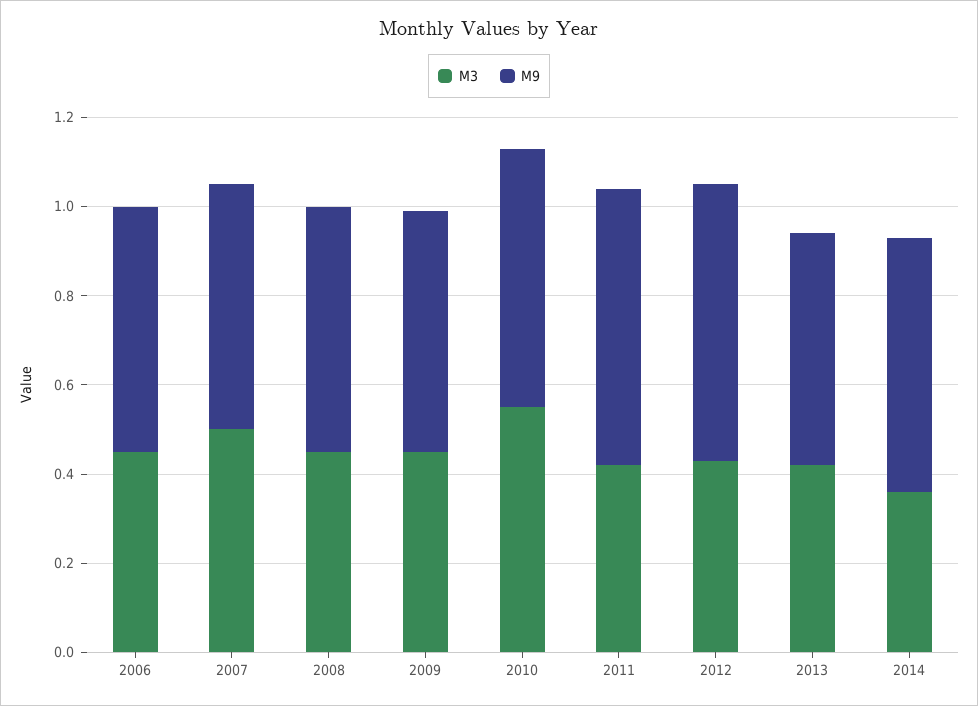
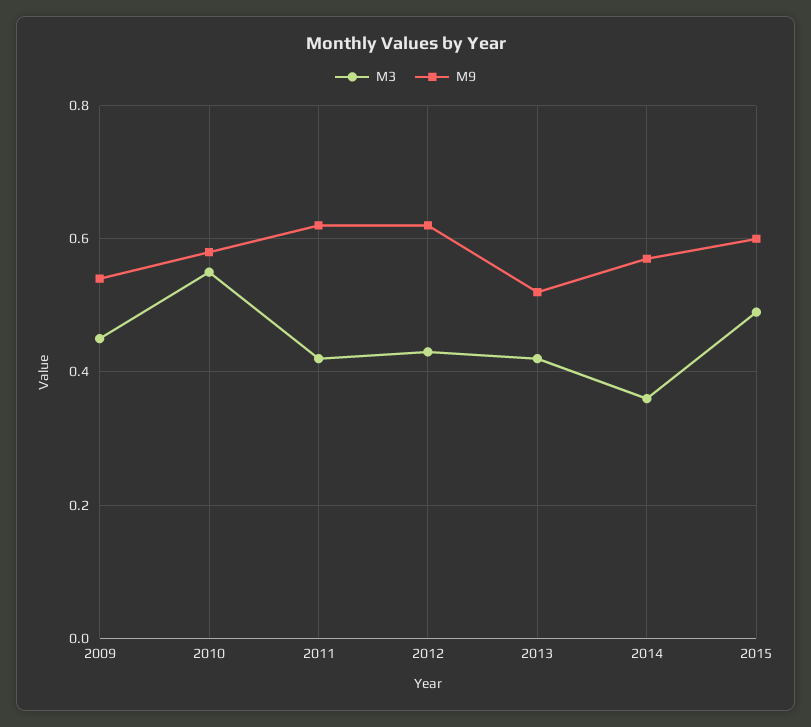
M3, 2006: 0.45 -> none
M9, 2006: 0.55 -> none
M3, 2007: 0.5 -> none
M9, 2007: 0.55 -> none
M3, 2008: 0.45 -> none
M9, 2008: 0.55 -> none
M3, 2015: none -> 0.5
M9, 2015: none -> 0.6

